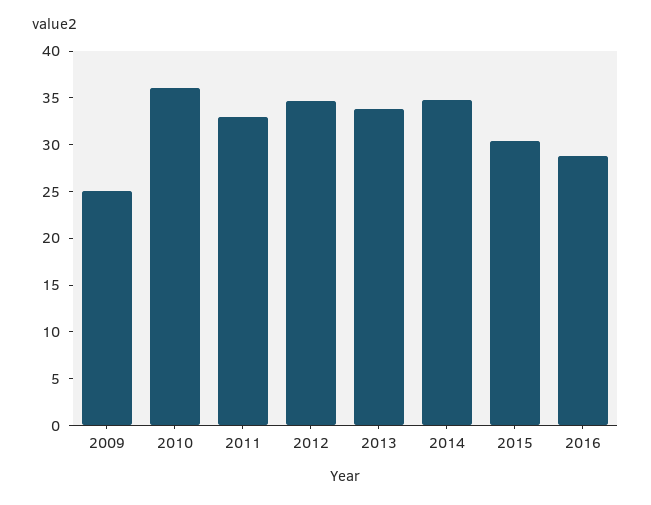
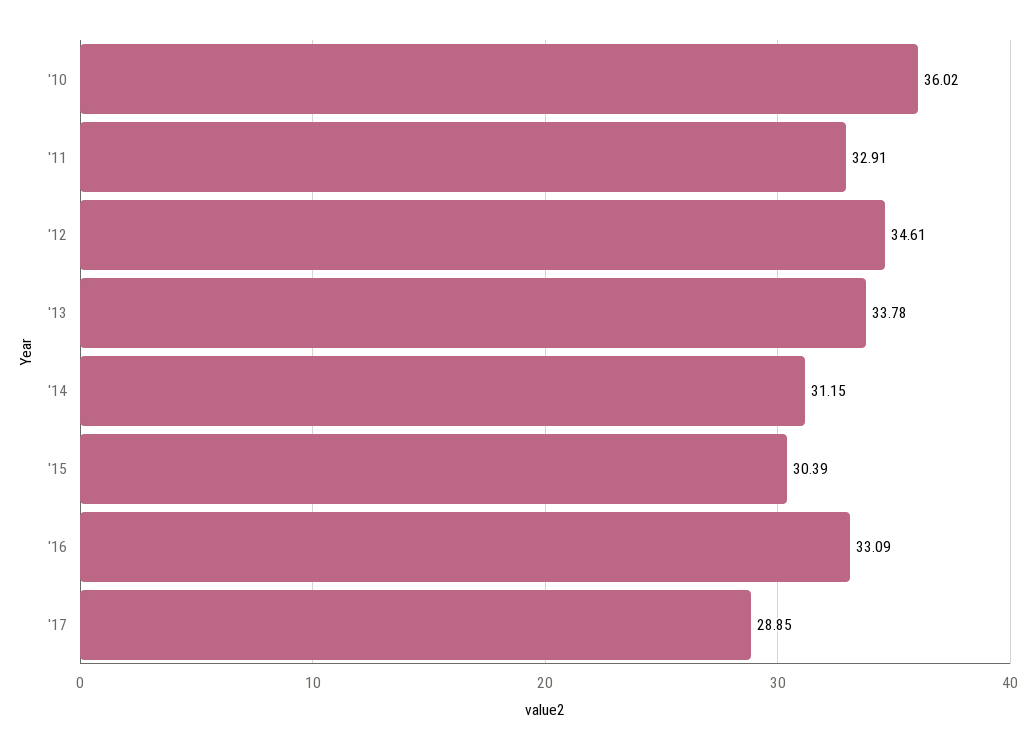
2009: 25 -> none
2014: 35 -> 31.15
2016: 29 -> 33.09
'17: none -> 28.85

